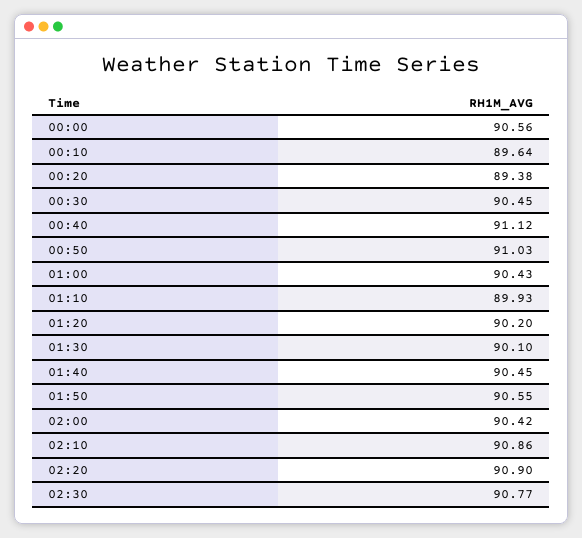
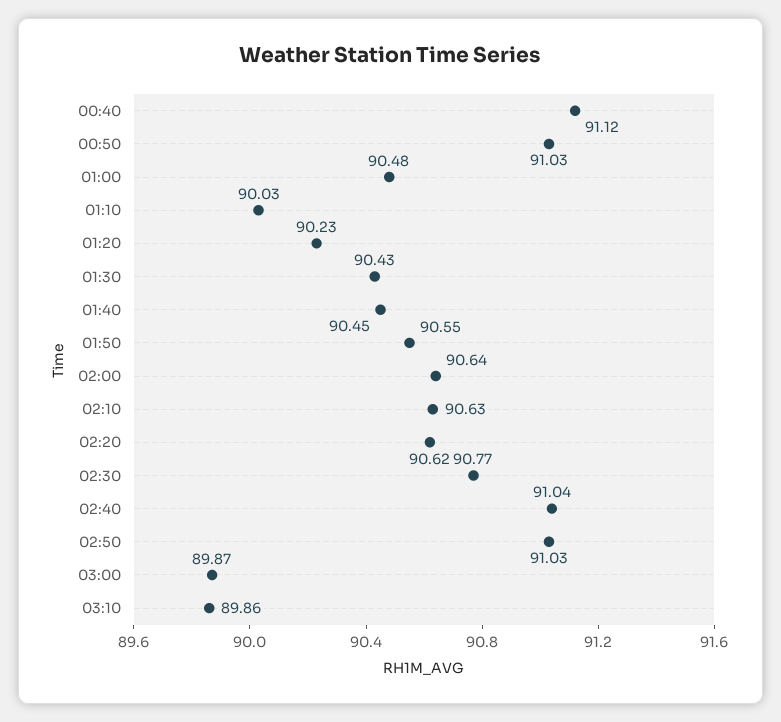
00:00: 90.56 -> none
00:10: 89.64 -> none
00:20: 89.38 -> none
00:30: 90.45 -> none
01:00: 90.43 -> 90.48
01:10: 89.93 -> 90.03
01:20: 90.2 -> 90.23
01:30: 90.1 -> 90.43
02:00: 90.42 -> 90.64
02:10: 90.86 -> 90.63
02:20: 90.9 -> 90.62
02:40: none -> 91.04
02:50: none -> 91.03
03:00: none -> 89.87
03:10: none -> 89.86

